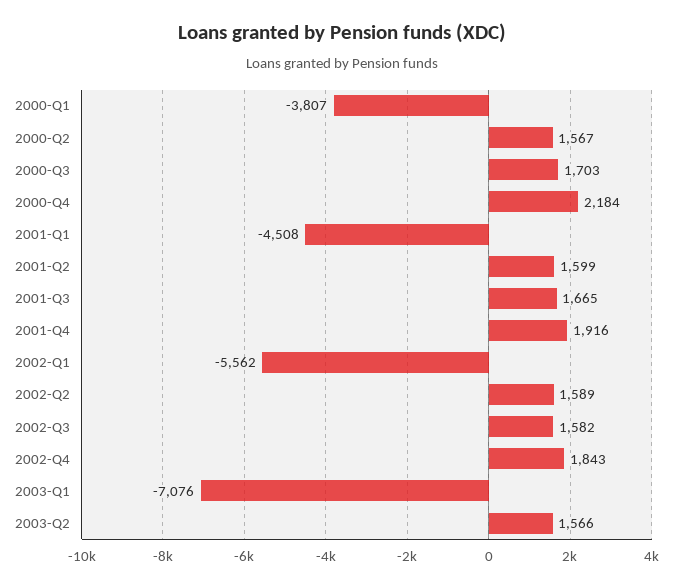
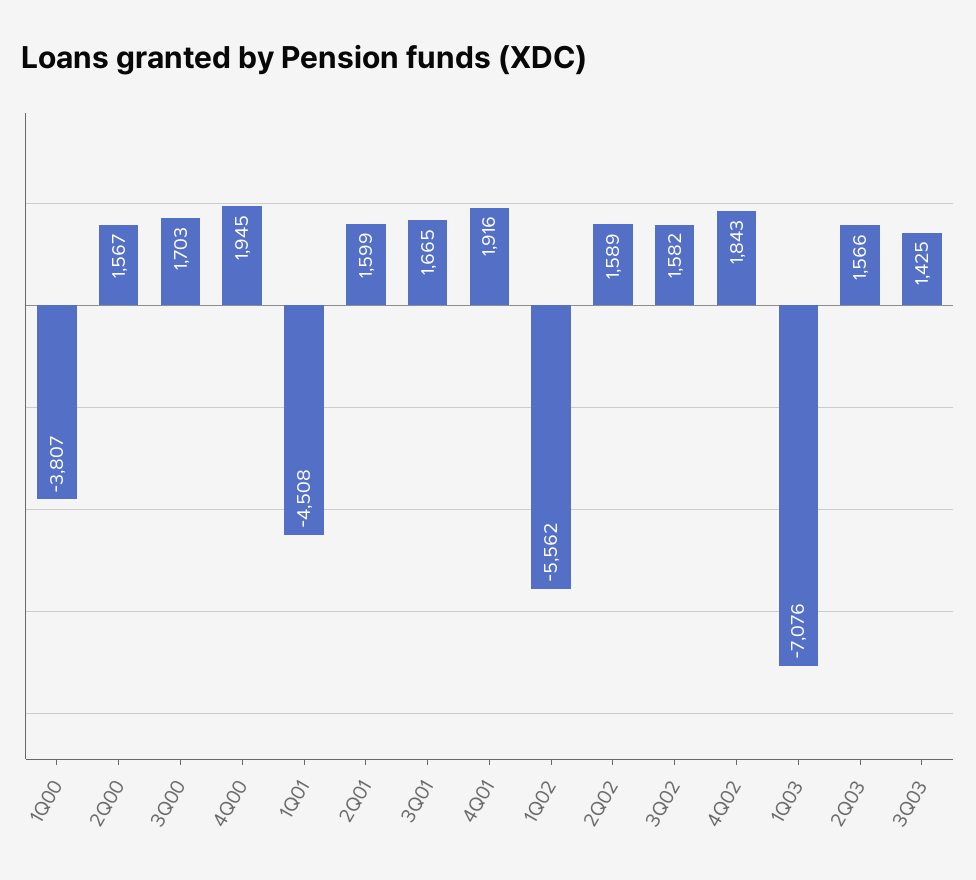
2000-Q4: 2184 -> 1945
3Q03: none -> 1425

